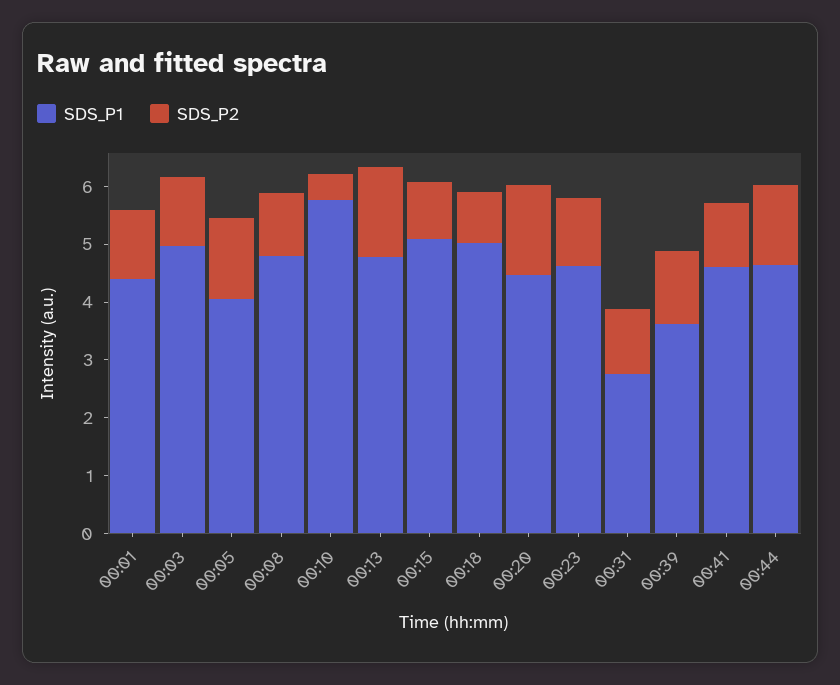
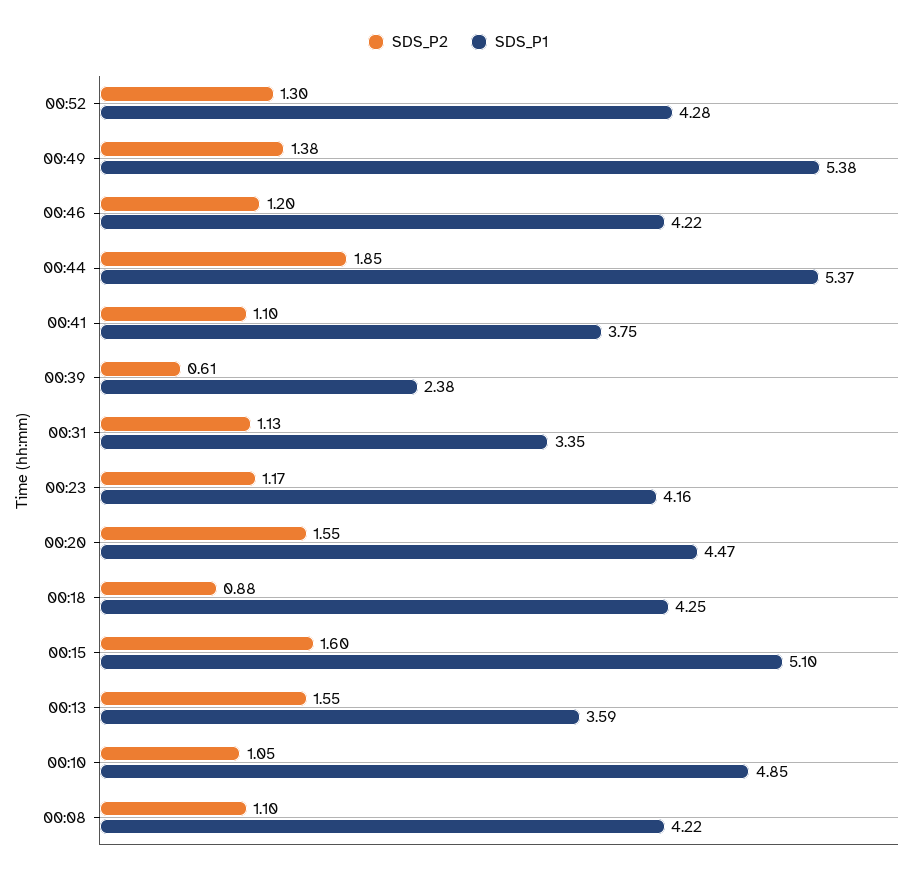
SDS_P1, 00:01: 4.4 -> none
SDS_P2, 00:01: 1.2 -> none
SDS_P1, 00:03: 5 -> none
SDS_P2, 00:03: 1.2 -> none
SDS_P1, 00:05: 4 -> none
SDS_P2, 00:05: 1.4 -> none
SDS_P1, 00:08: 4.8 -> 4.22
SDS_P1, 00:10: 5.8 -> 4.85
SDS_P2, 00:10: 0.4 -> 1.05
SDS_P1, 00:13: 4.8 -> 3.59
SDS_P2, 00:15: 1 -> 1.6
SDS_P1, 00:18: 5 -> 4.25
SDS_P1, 00:23: 4.6 -> 4.16
SDS_P1, 00:31: 2.8 -> 3.35
SDS_P1, 00:39: 3.6 -> 2.38
SDS_P2, 00:39: 1.2 -> 0.61
SDS_P1, 00:41: 4.6 -> 3.75
SDS_P1, 00:44: 4.6 -> 5.37
SDS_P2, 00:44: 1.4 -> 1.85
SDS_P2, 00:52: none -> 1.3
SDS_P1, 00:52: none -> 4.28
SDS_P2, 00:49: none -> 1.38
SDS_P1, 00:49: none -> 5.38
SDS_P2, 00:46: none -> 1.2
SDS_P1, 00:46: none -> 4.22

